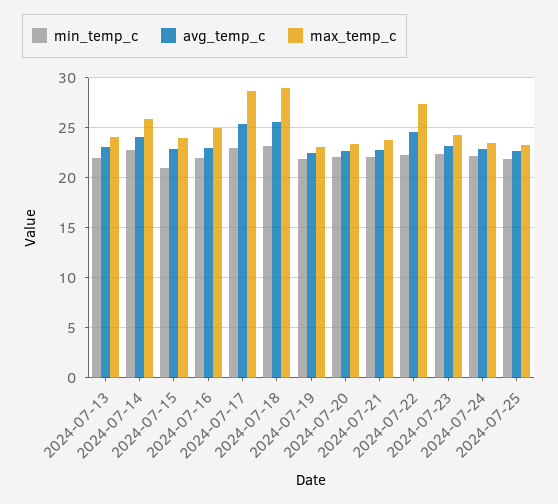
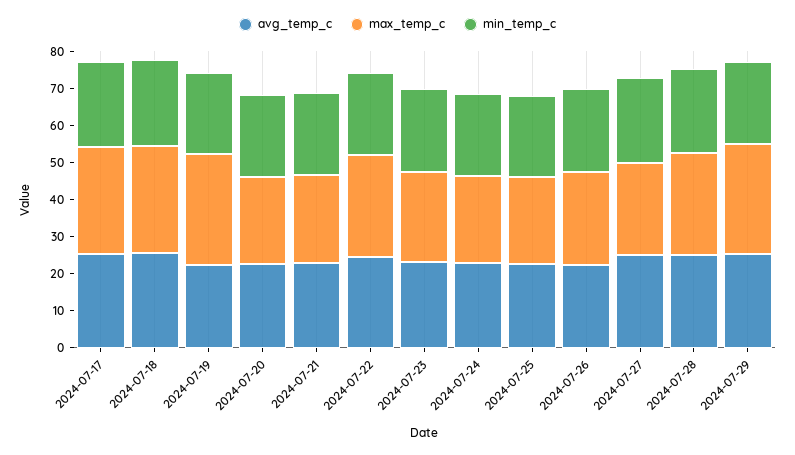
min_temp_c, 2024-07-13: 22 -> none
avg_temp_c, 2024-07-13: 23 -> none
max_temp_c, 2024-07-13: 24 -> none
min_temp_c, 2024-07-14: 23 -> none
avg_temp_c, 2024-07-14: 24 -> none
max_temp_c, 2024-07-14: 26 -> none
min_temp_c, 2024-07-15: 21 -> none
avg_temp_c, 2024-07-15: 23 -> none
max_temp_c, 2024-07-15: 24 -> none
min_temp_c, 2024-07-16: 22 -> none
avg_temp_c, 2024-07-16: 23 -> none
max_temp_c, 2024-07-16: 25 -> none
max_temp_c, 2024-07-19: 23 -> 30
avg_temp_c, 2024-07-26: none -> 22.5
max_temp_c, 2024-07-26: none -> 25
min_temp_c, 2024-07-26: none -> 22.5
avg_temp_c, 2024-07-27: none -> 25
max_temp_c, 2024-07-27: none -> 25
min_temp_c, 2024-07-27: none -> 22.5
avg_temp_c, 2024-07-28: none -> 25
max_temp_c, 2024-07-28: none -> 27.5
min_temp_c, 2024-07-28: none -> 22.5
avg_temp_c, 2024-07-29: none -> 25
max_temp_c, 2024-07-29: none -> 30
min_temp_c, 2024-07-29: none -> 22.5

